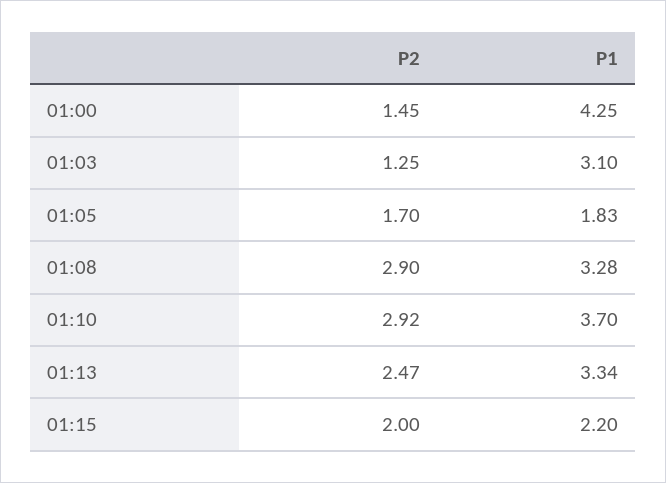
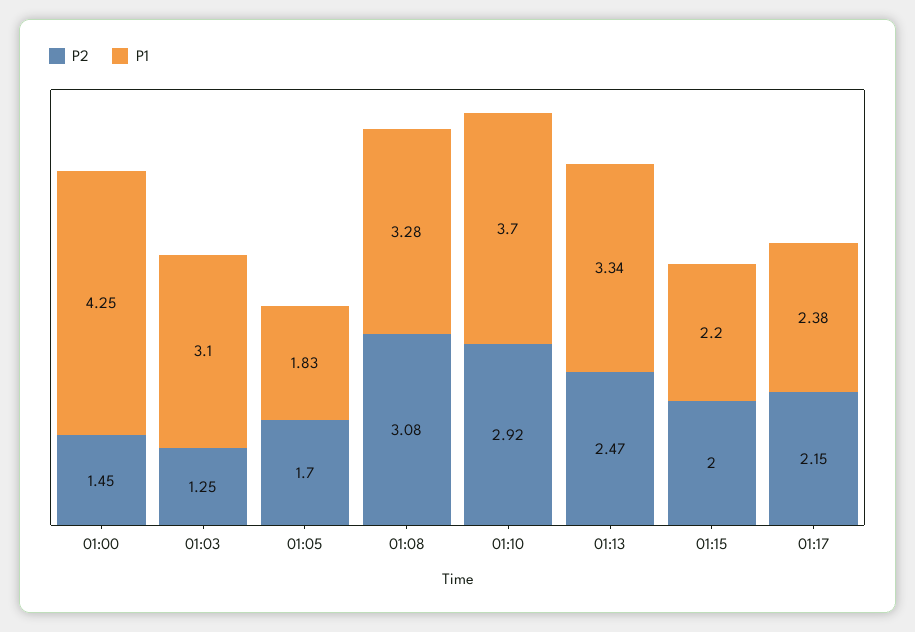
P2, 01:08: 2.9 -> 3.08
P2, 01:17: none -> 2.15
P1, 01:17: none -> 2.38

